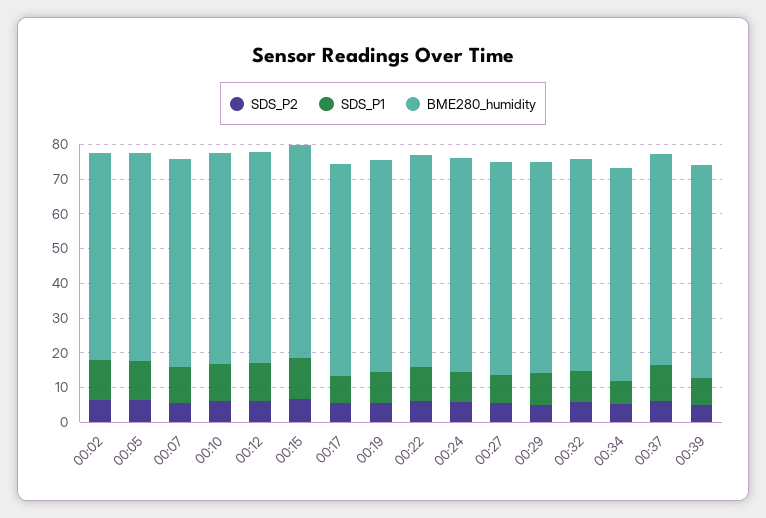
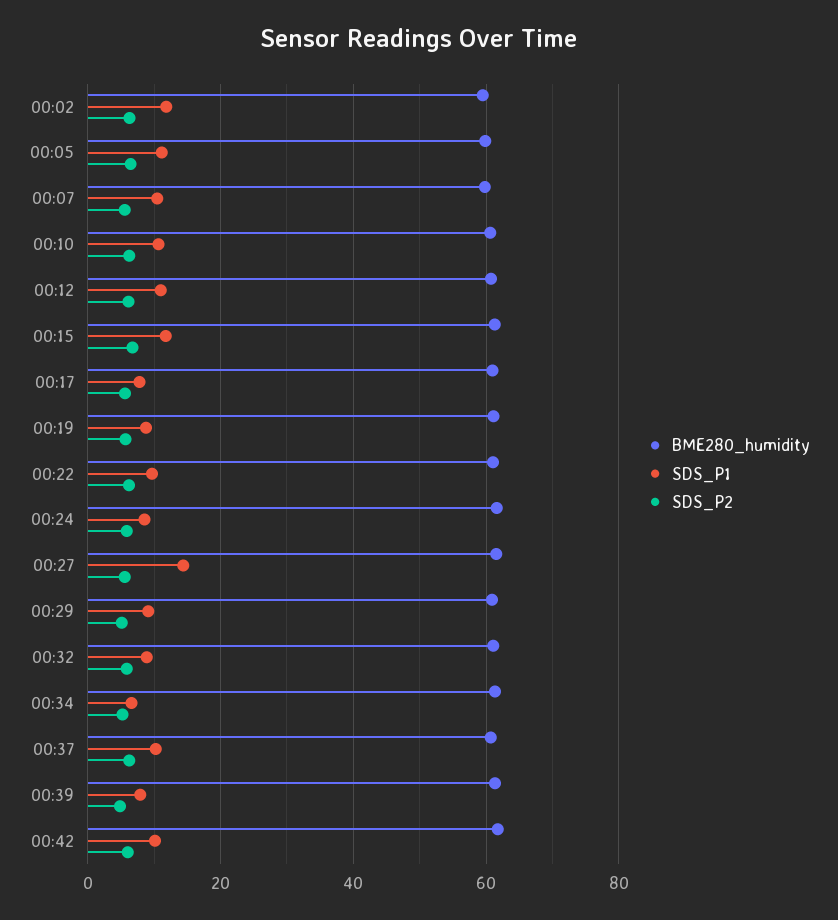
SDS_P1, 00:27: 7.5 -> 14
BME280_humidity, 00:42: none -> 62
SDS_P1, 00:42: none -> 10
SDS_P2, 00:42: none -> 6

